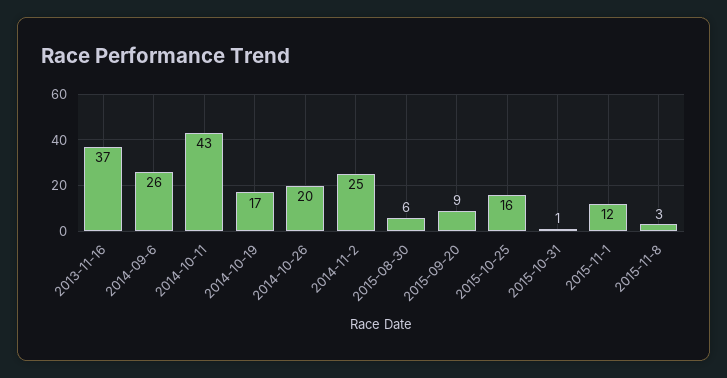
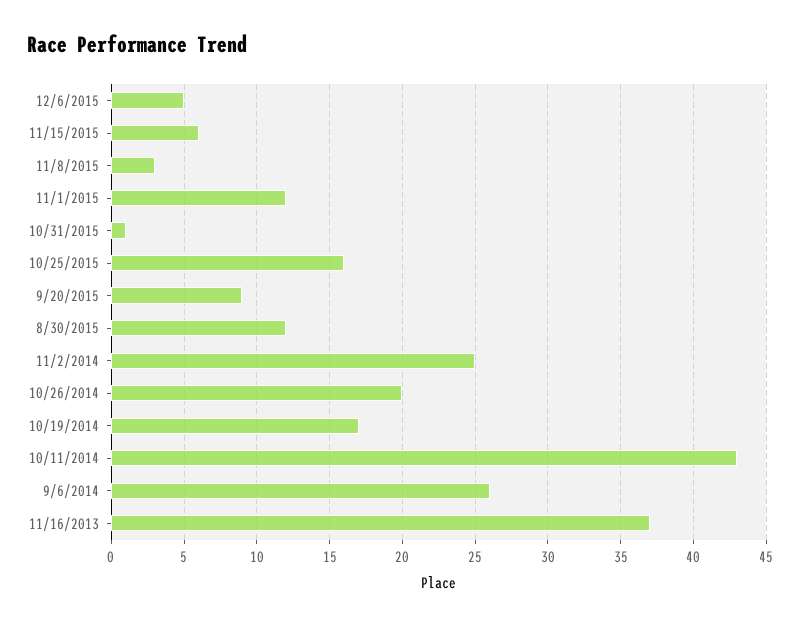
2015-08-30: 6 -> 12
12/6/2015: none -> 5
11/15/2015: none -> 6

